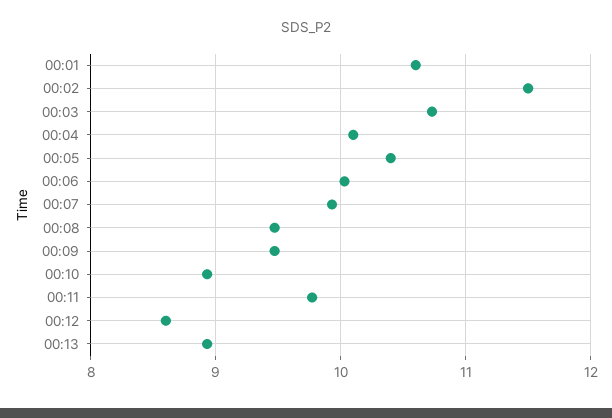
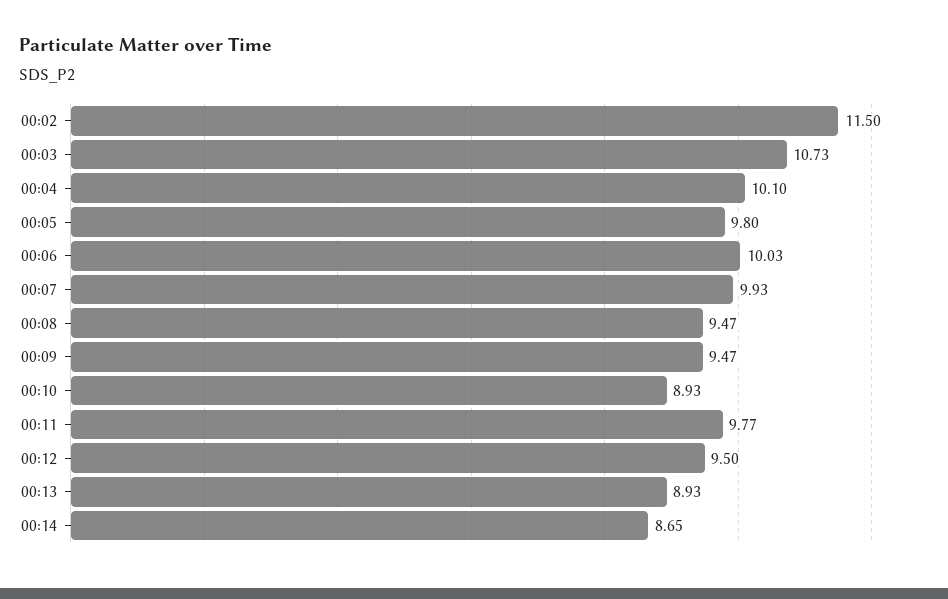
00:01: 10.6 -> none
00:05: 10.4 -> 9.8
00:12: 8.6 -> 9.5
00:14: none -> 8.65

